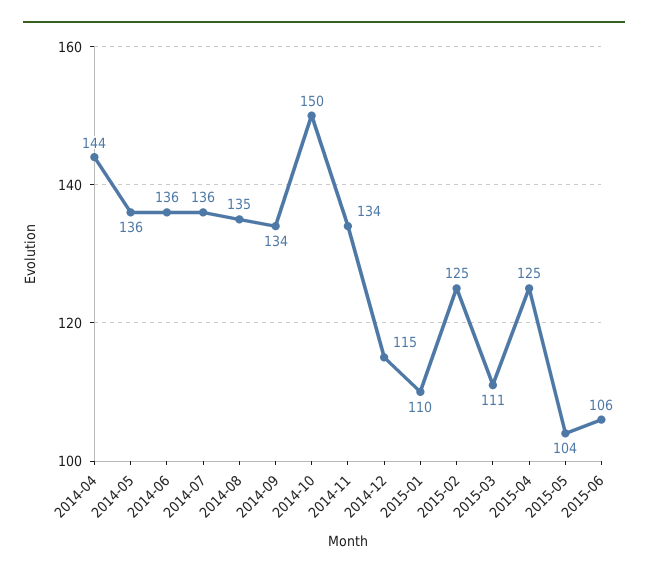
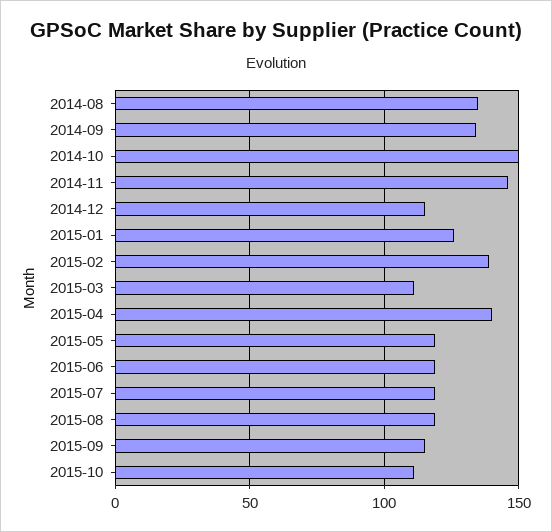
2014-04: 144 -> none
2014-05: 136 -> none
2014-06: 136 -> none
2014-07: 136 -> none
2014-11: 134 -> 145
2015-01: 110 -> 125
2015-02: 125 -> 140
2015-04: 125 -> 140
2015-05: 104 -> 120
2015-06: 106 -> 120
2015-07: none -> 120
2015-08: none -> 120
2015-09: none -> 115
2015-10: none -> 110

